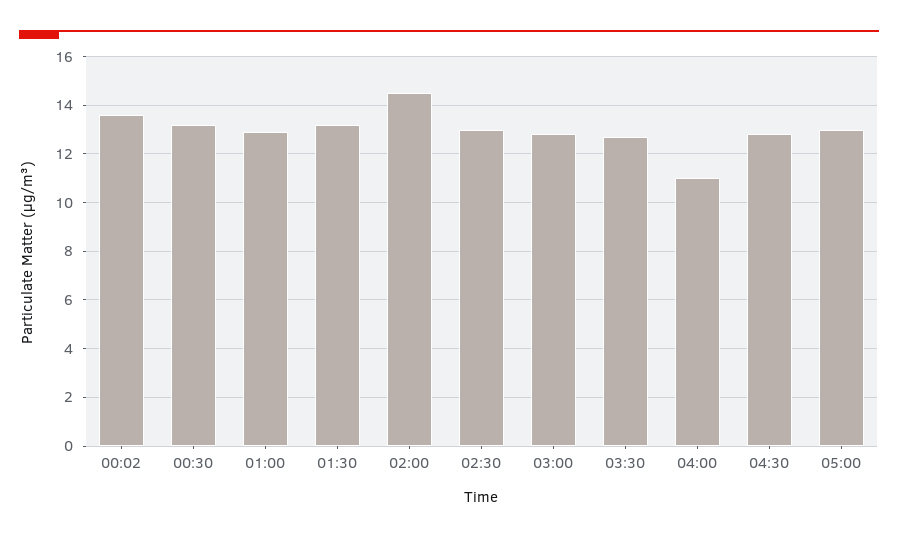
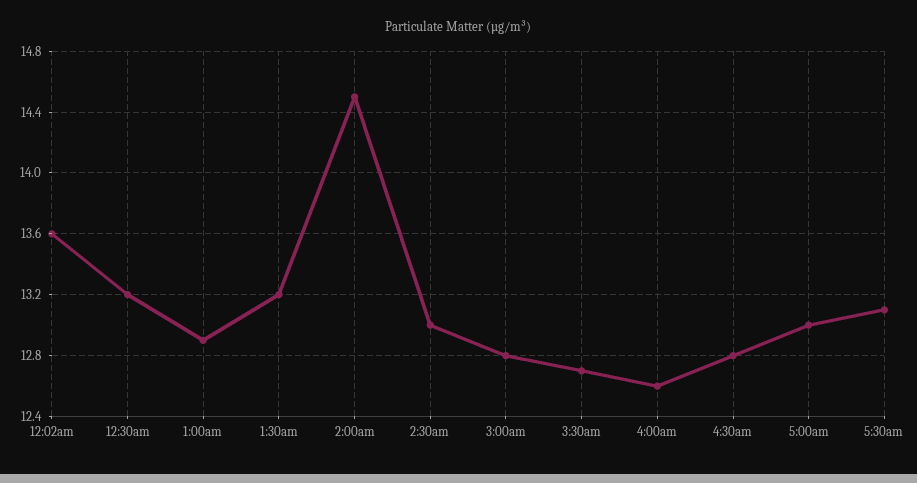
04:00: 11 -> 12.6
5:30am: none -> 13.1

